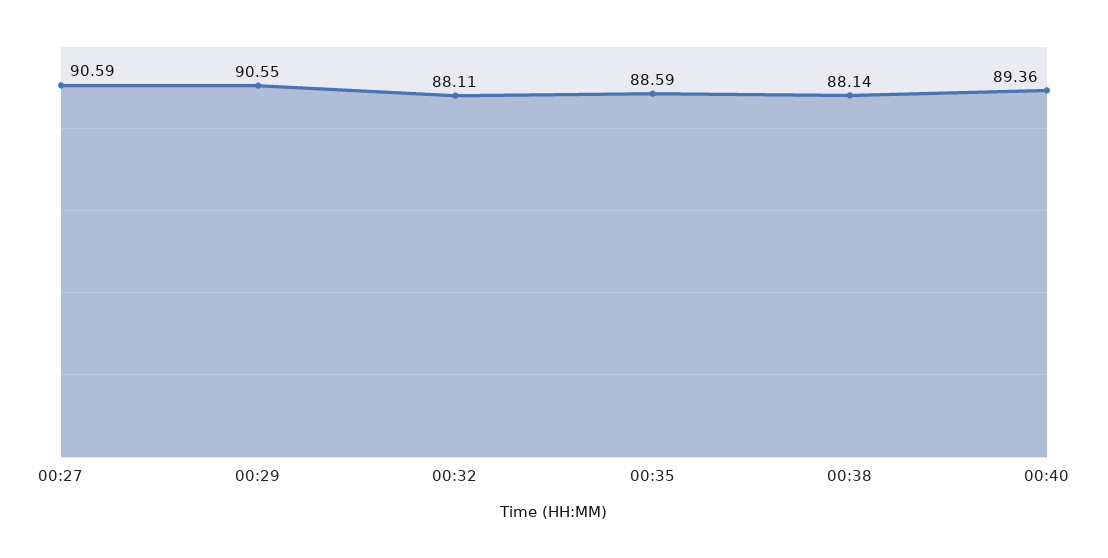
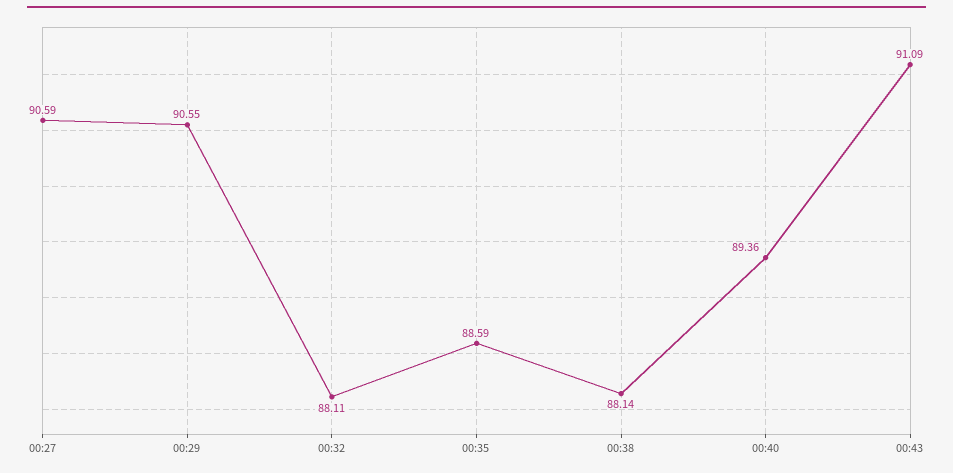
00:43: none -> 91.09

